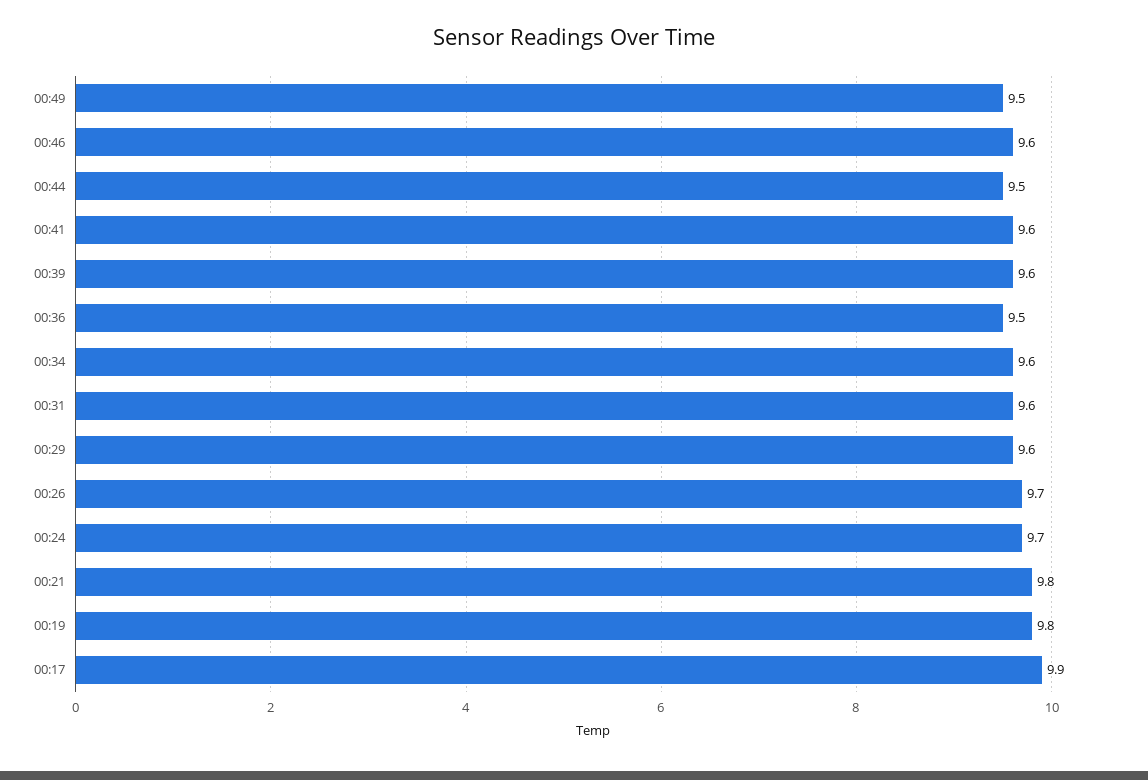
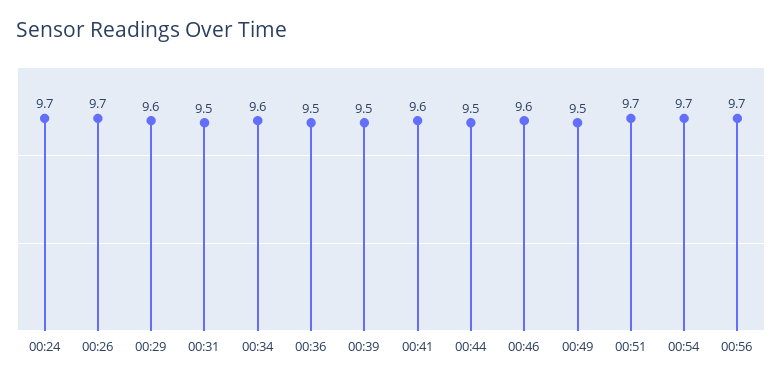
00:39: 9.6 -> 9.5
00:31: 9.6 -> 9.5
00:21: 9.8 -> none
00:19: 9.8 -> none
00:17: 9.9 -> none
00:51: none -> 9.7
00:54: none -> 9.7
00:56: none -> 9.7

